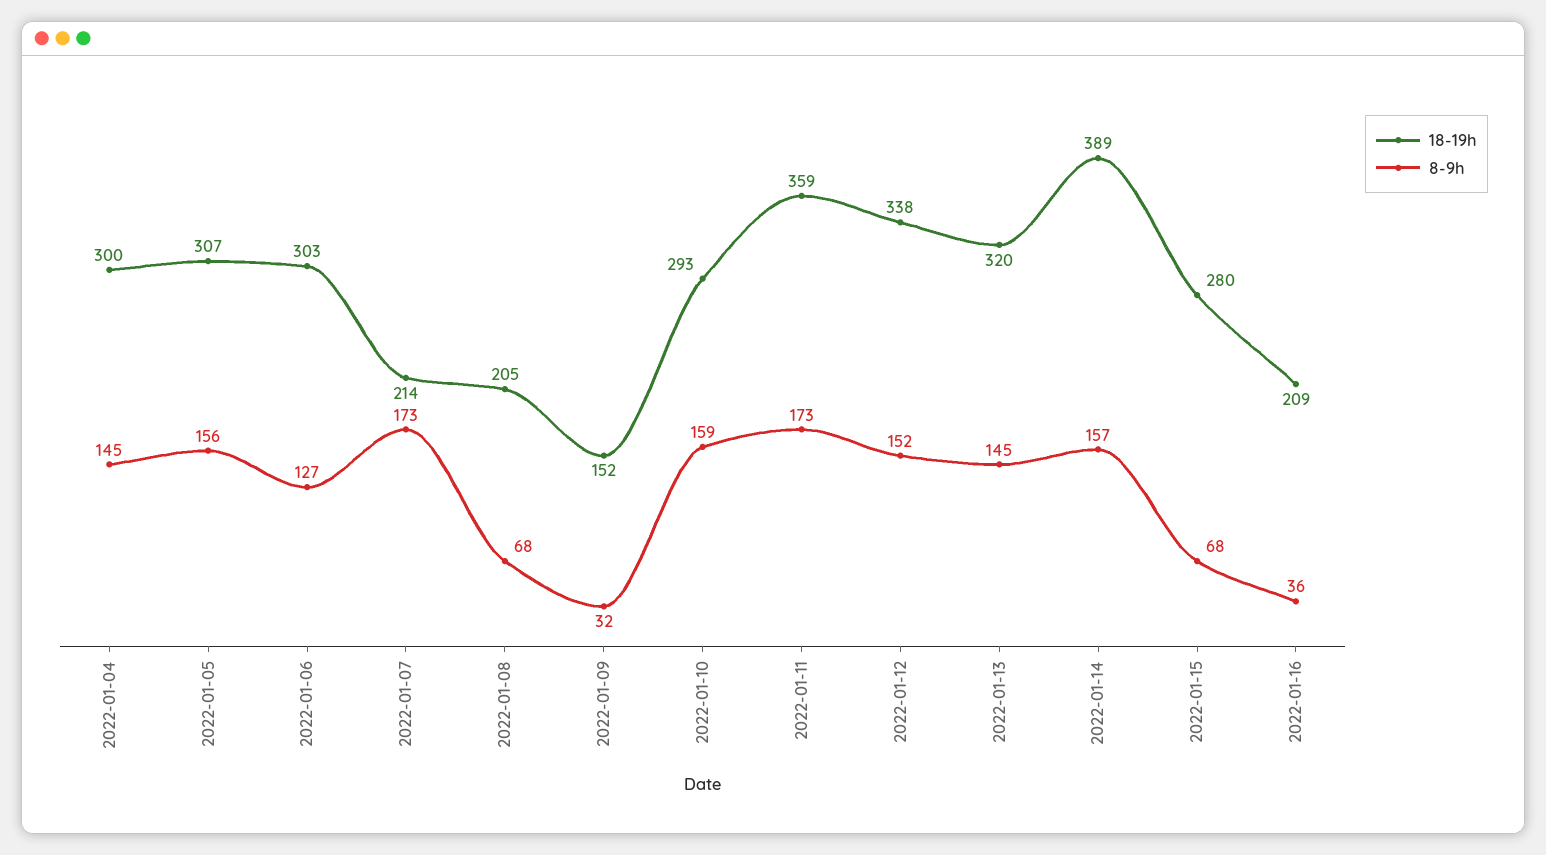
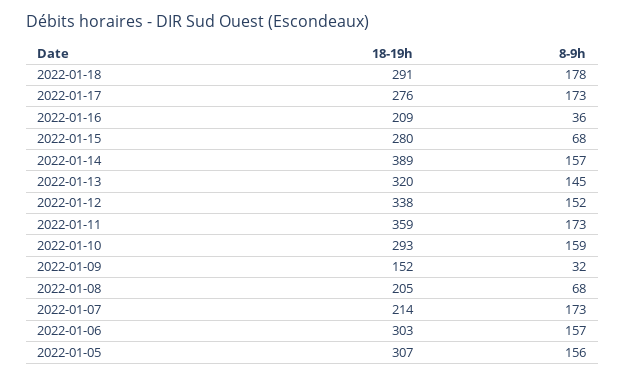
18-19h, 2022-01-04: 300 -> none
8-9h, 2022-01-04: 145 -> none
8-9h, 2022-01-06: 127 -> 157
18-19h, 2022-01-18: none -> 291
8-9h, 2022-01-18: none -> 178
18-19h, 2022-01-17: none -> 276
8-9h, 2022-01-17: none -> 173

